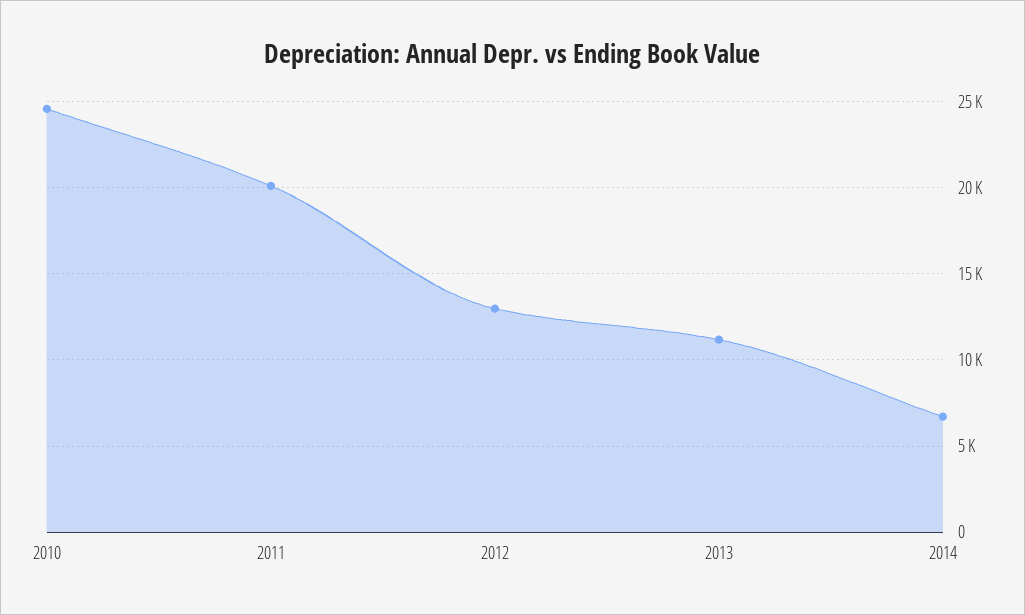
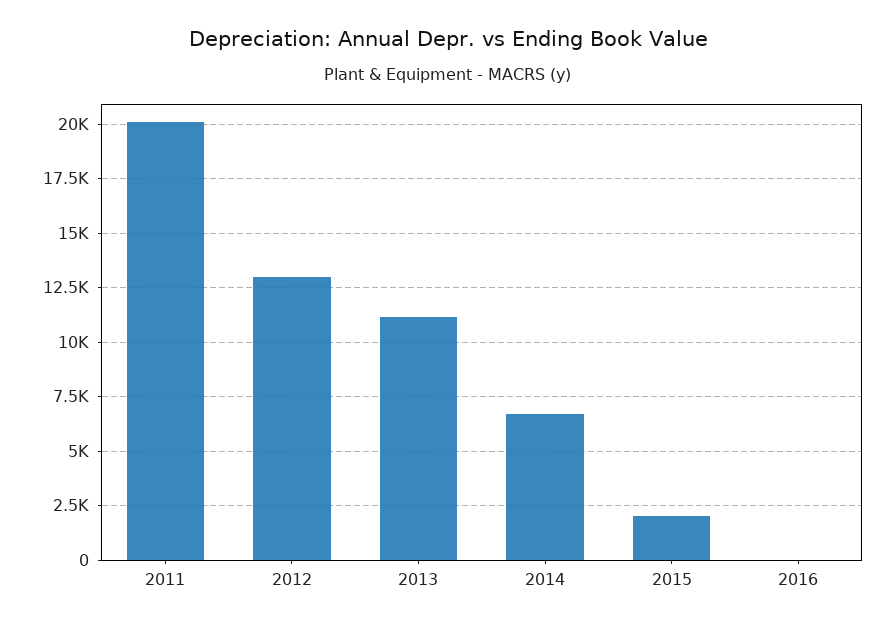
2010: 24500 -> none
2015: none -> 2000
2016: none -> 0

